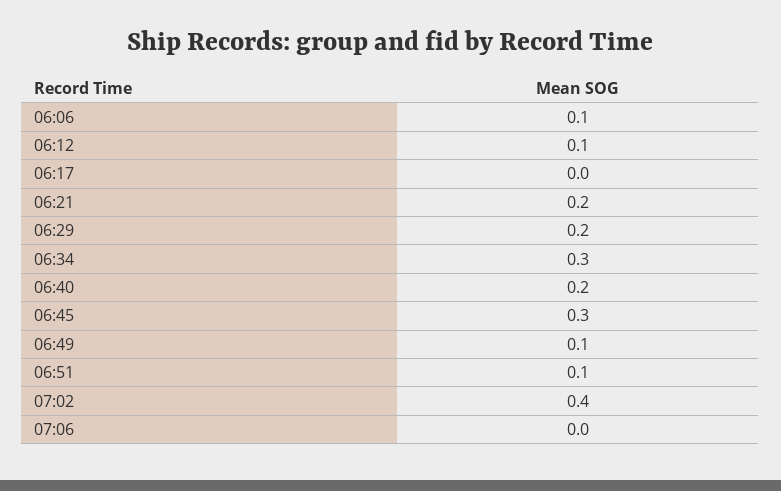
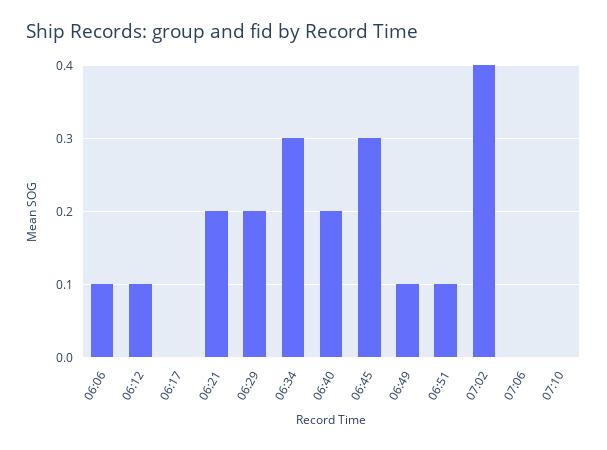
07:10: none -> 0

